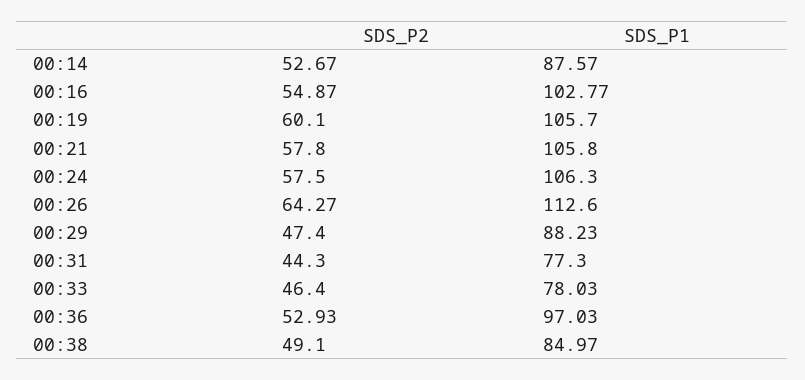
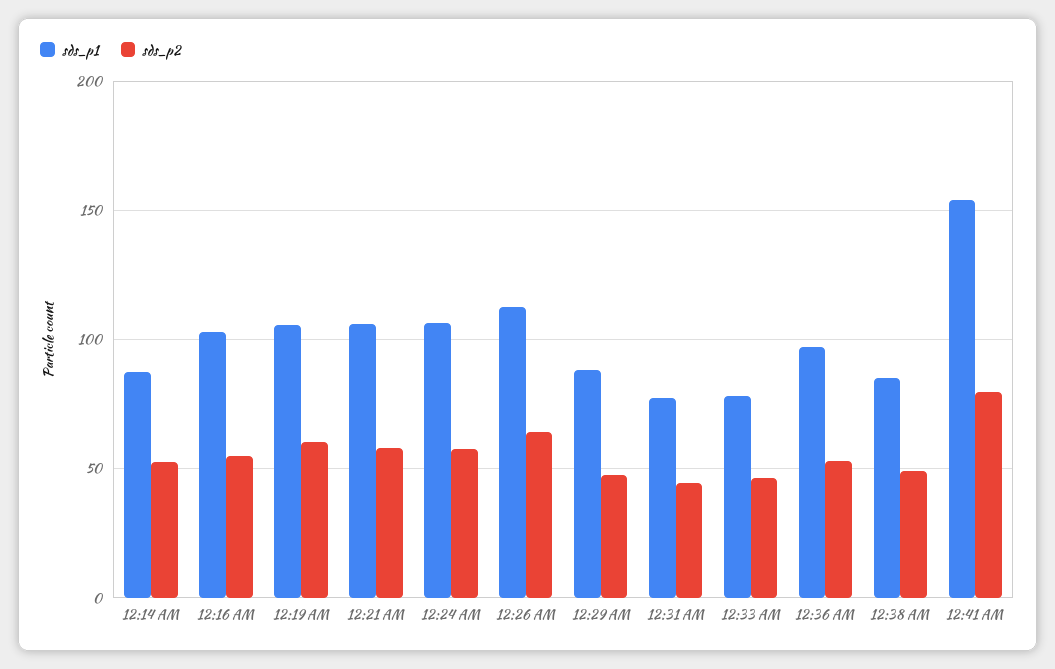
SDS_P1, 12:41 AM: none -> 155
SDS_P2, 12:41 AM: none -> 80

